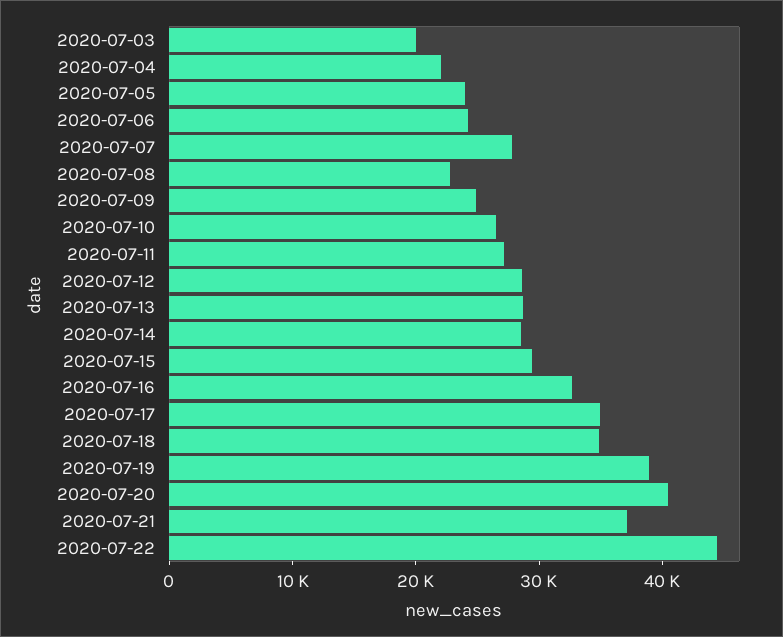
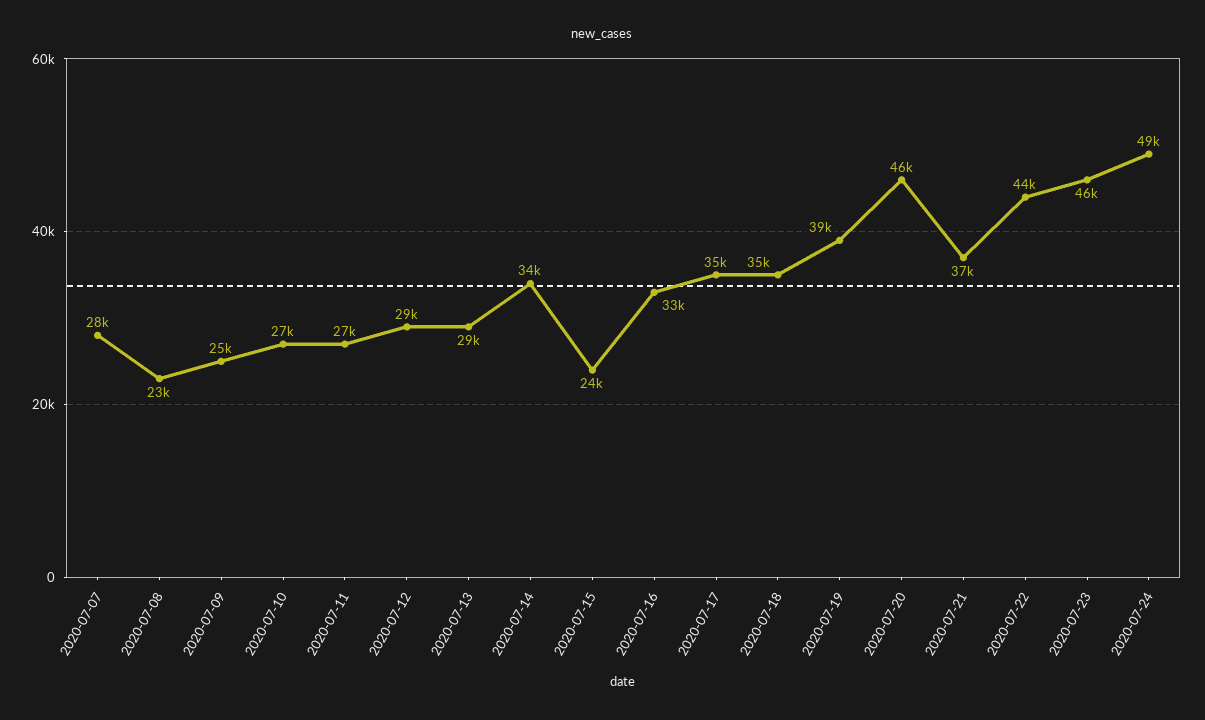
2020-07-03: 20000 -> none
2020-07-04: 22000 -> none
2020-07-05: 24000 -> none
2020-07-06: 24000 -> none
2020-07-14: 28000 -> 34000
2020-07-15: 30000 -> 24000
2020-07-20: 40000 -> 46000
2020-07-23: none -> 46000
2020-07-24: none -> 49000

